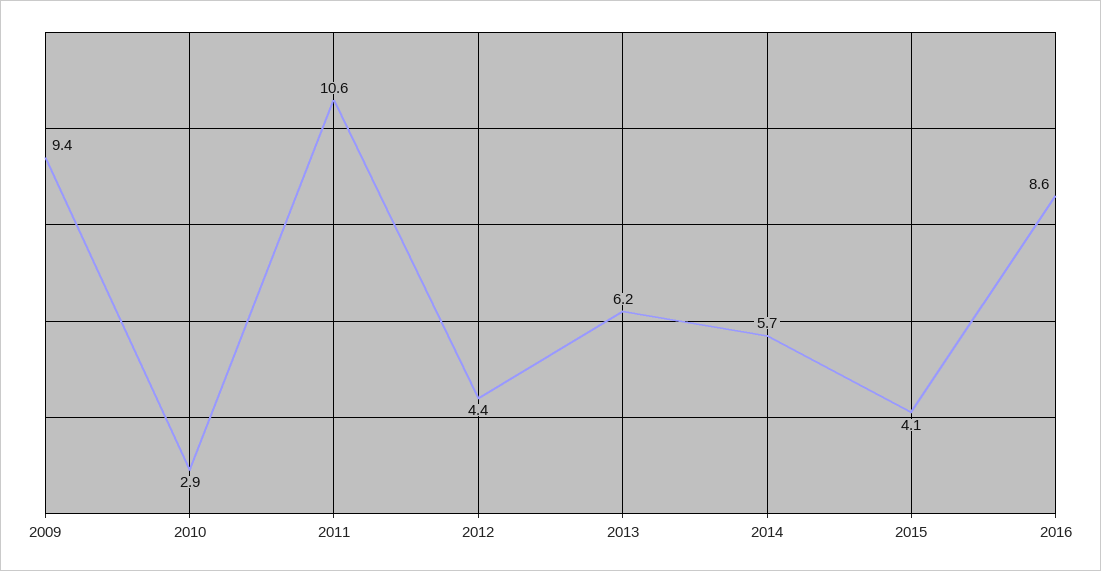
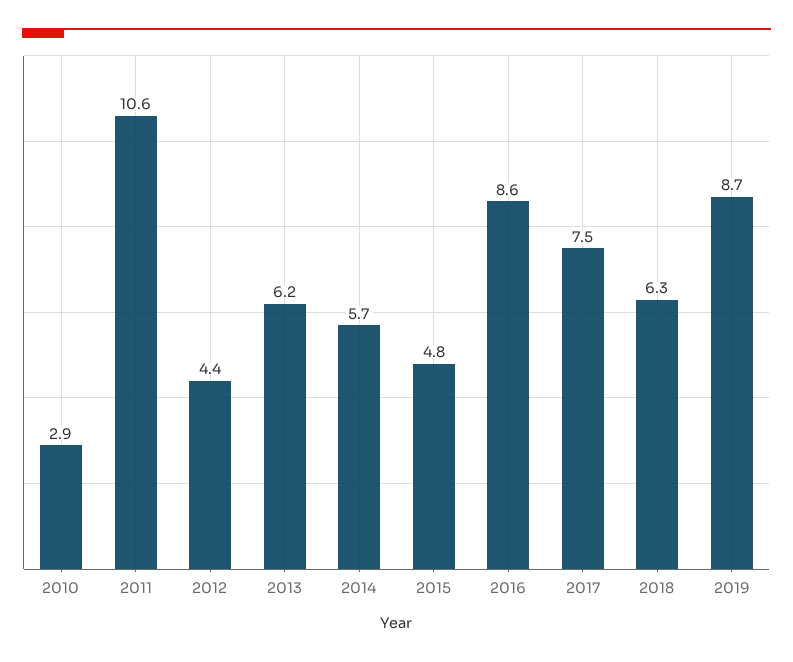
2009: 9.4 -> none
2015: 4.1 -> 4.8
2017: none -> 7.5
2018: none -> 6.3
2019: none -> 8.7

